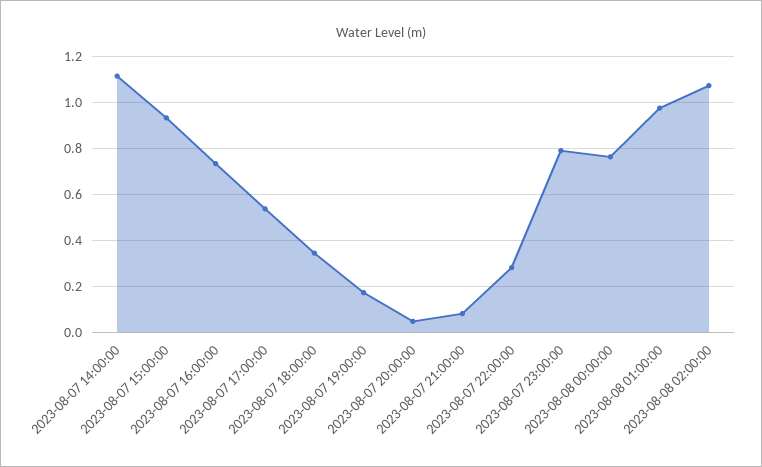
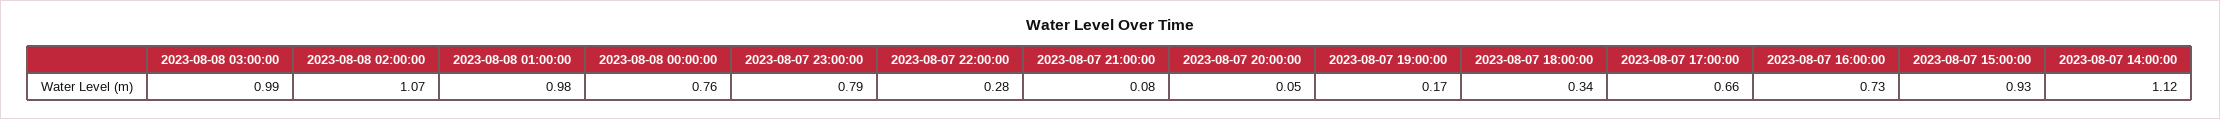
2023-08-07 17:00:00: 0.55 -> 0.66
2023-08-08 03:00:00: none -> 0.99

